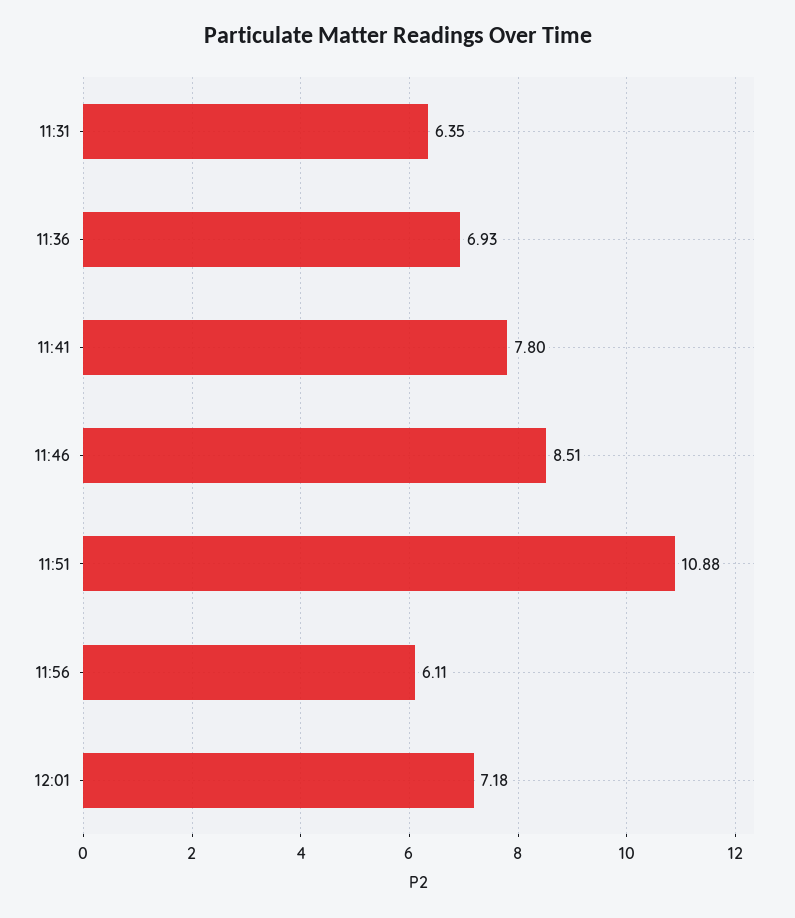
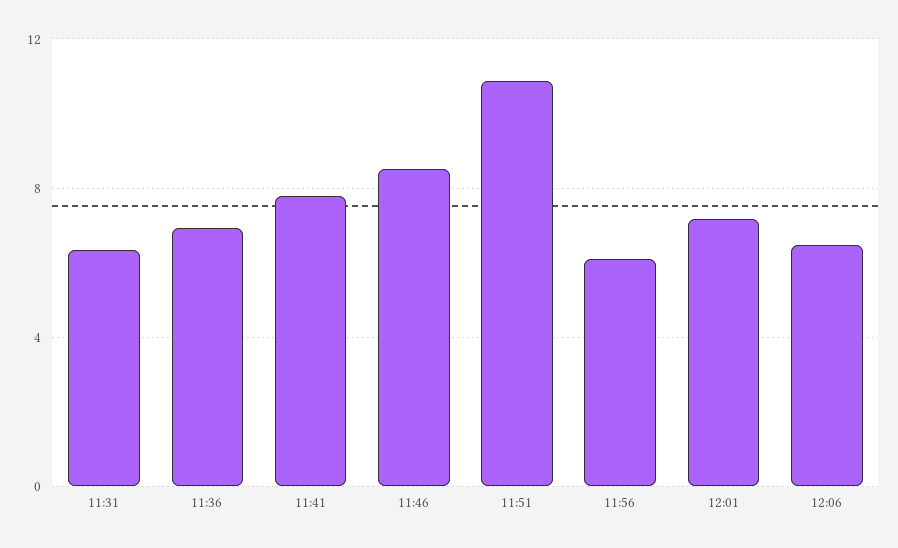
12:06: none -> 6.5

